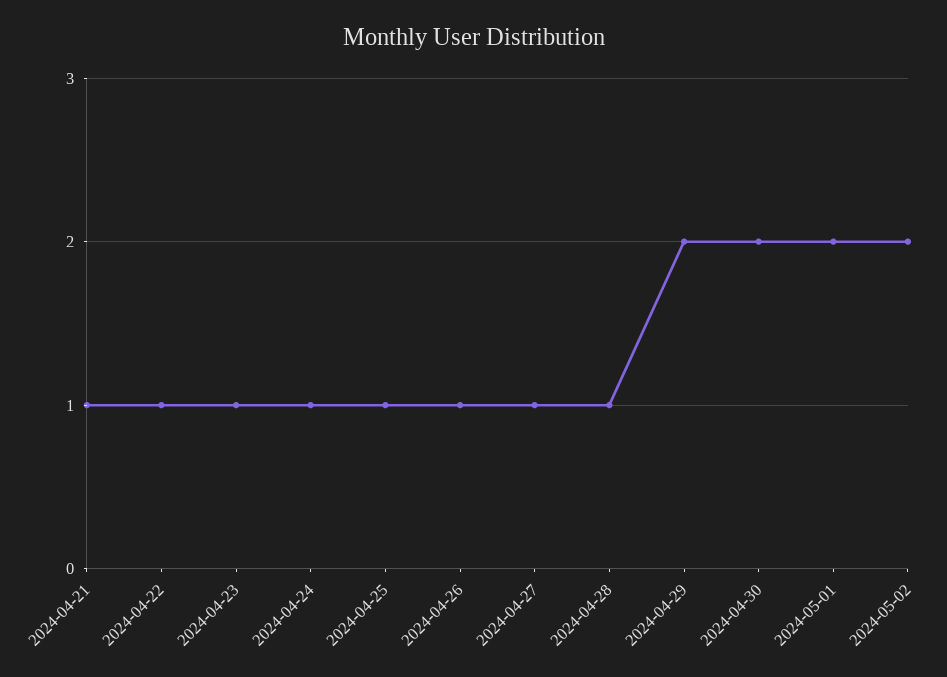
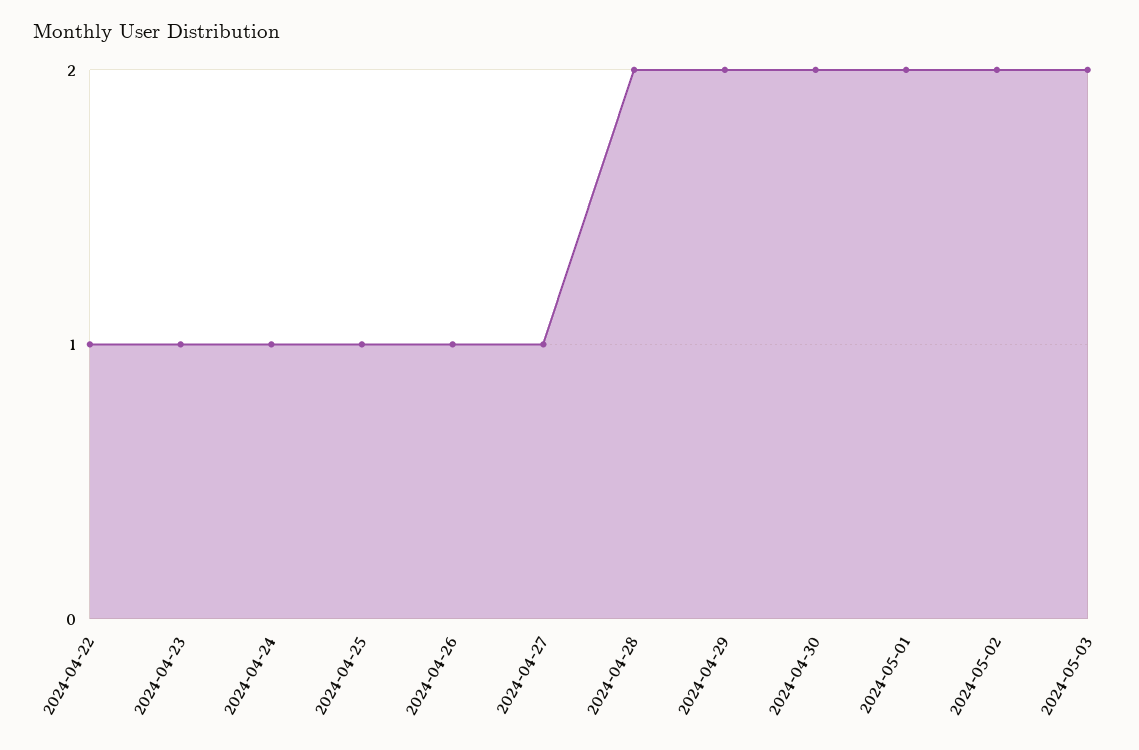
2024-04-21: 1 -> none
2024-04-28: 1 -> 2
2024-05-03: none -> 2

